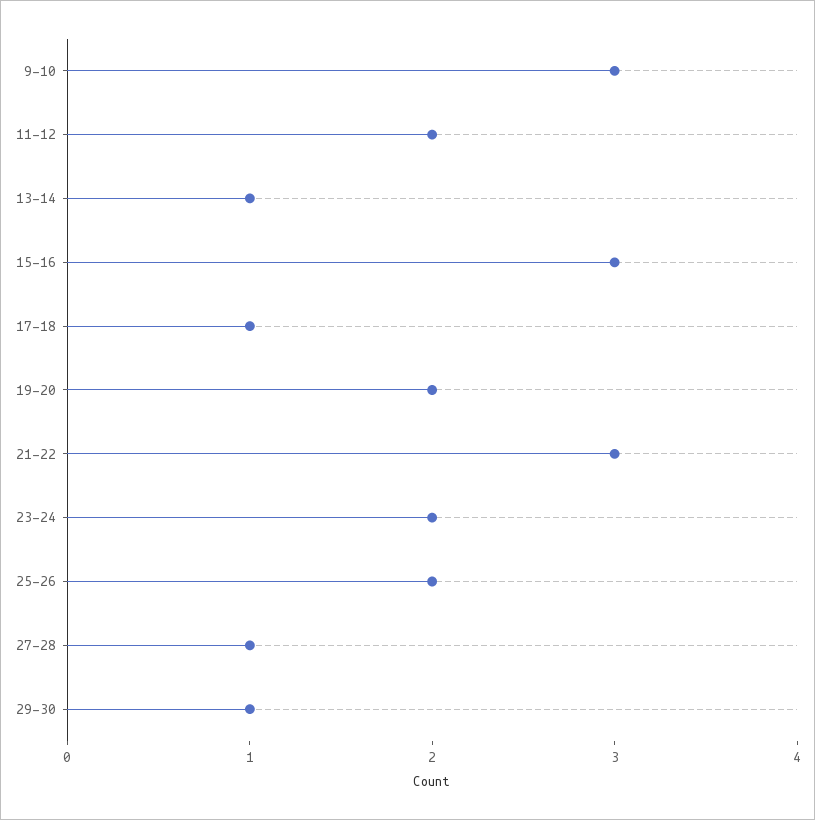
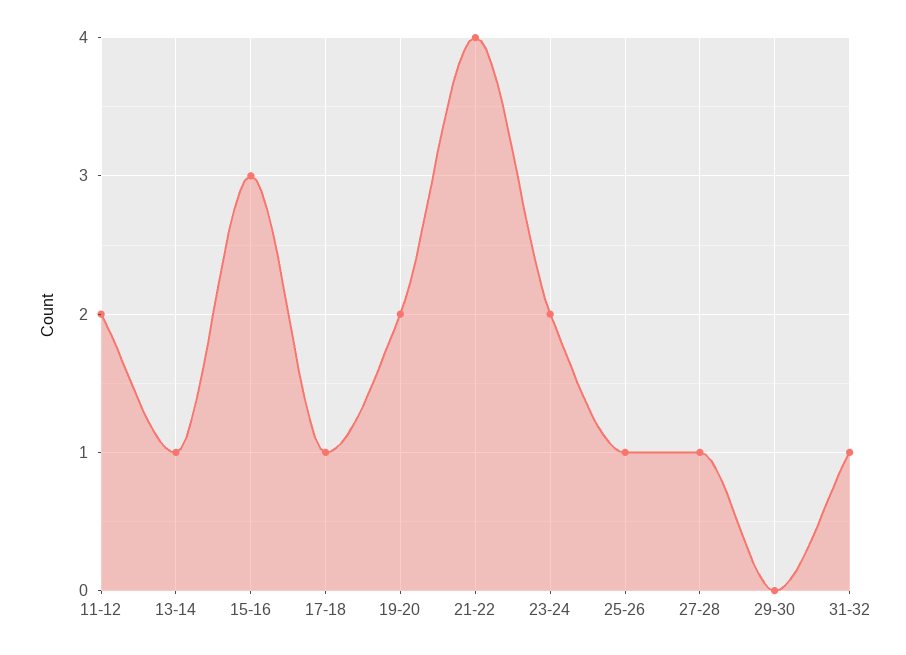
9-10: 3 -> none
21-22: 3 -> 4
25-26: 2 -> 1
29-30: 1 -> 0
31-32: none -> 1

